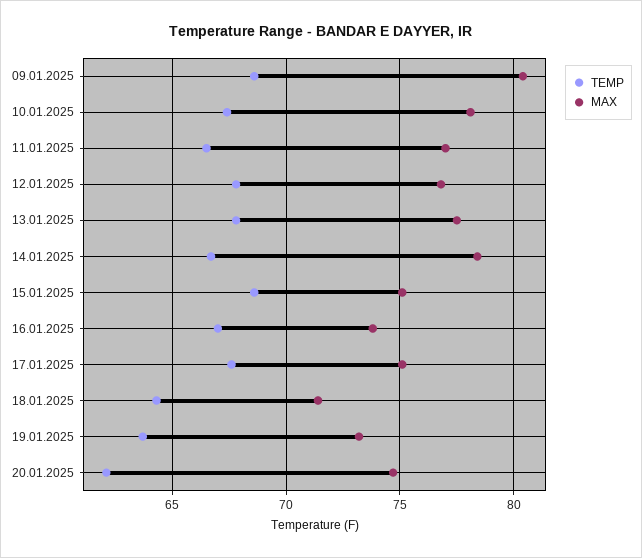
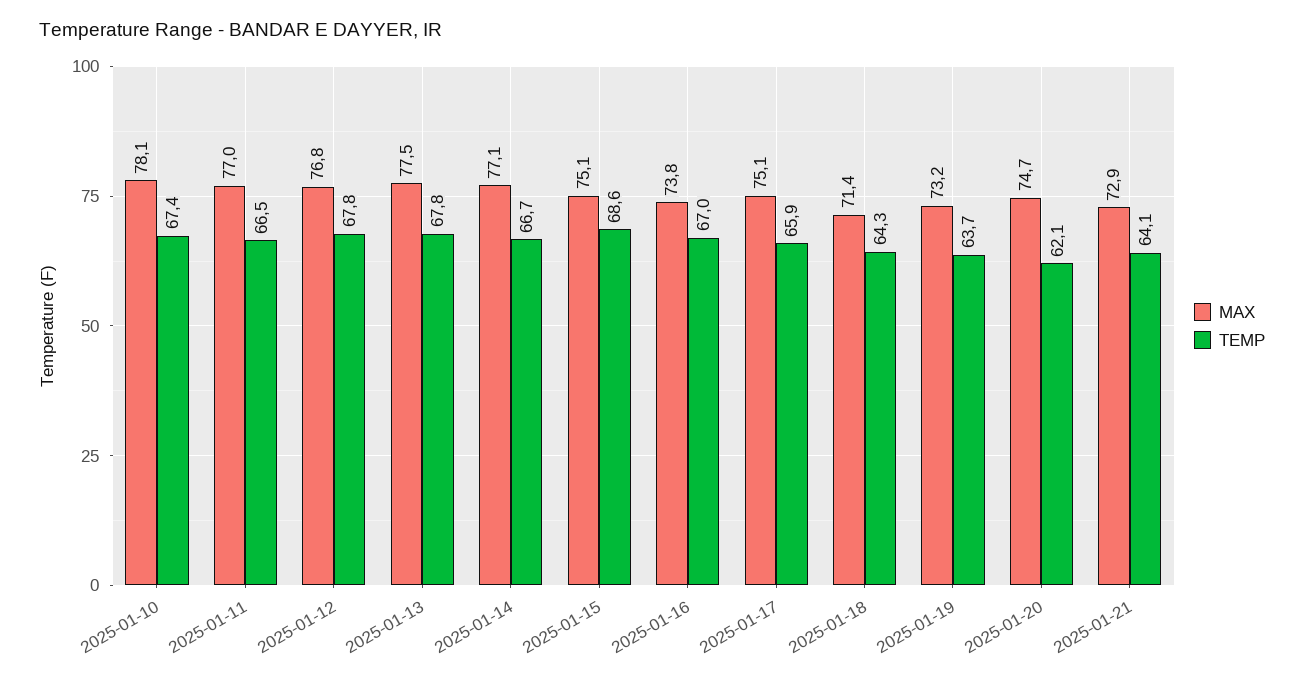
TEMP, 09.01.2025: 68.5 -> none
MAX, 09.01.2025: 80.5 -> none
MAX, 14.01.2025: 78.5 -> 77.1
TEMP, 17.01.2025: 67.5 -> 65.9
MAX, 2025-01-21: none -> 72.9
TEMP, 2025-01-21: none -> 64.1

